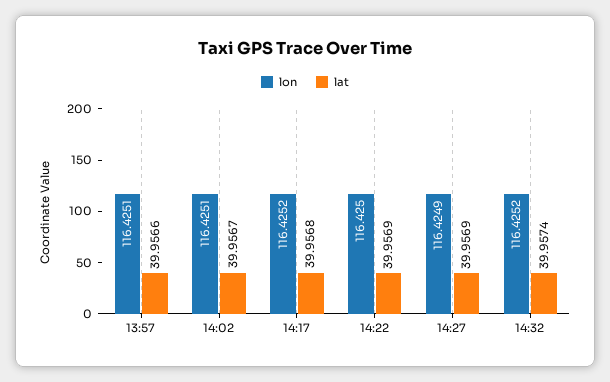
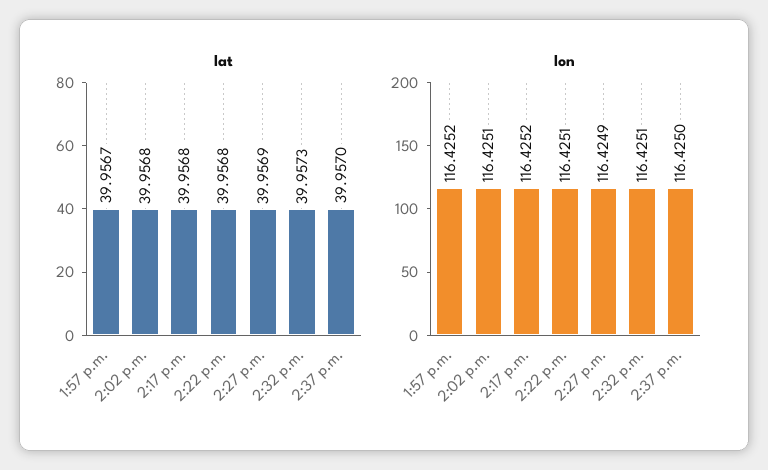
lon, 13:57: 116.4251 -> 116.4252
lat, 13:57: 39.9566 -> 39.9567
lat, 14:02: 39.9567 -> 39.9568
lon, 14:22: 116.425 -> 116.4251
lat, 14:22: 39.9569 -> 39.9568
lon, 14:32: 116.4252 -> 116.4251
lat, 14:32: 39.9574 -> 39.9573
lat, 2:37 p.m.: none -> 39.957
lon, 2:37 p.m.: none -> 116.425

